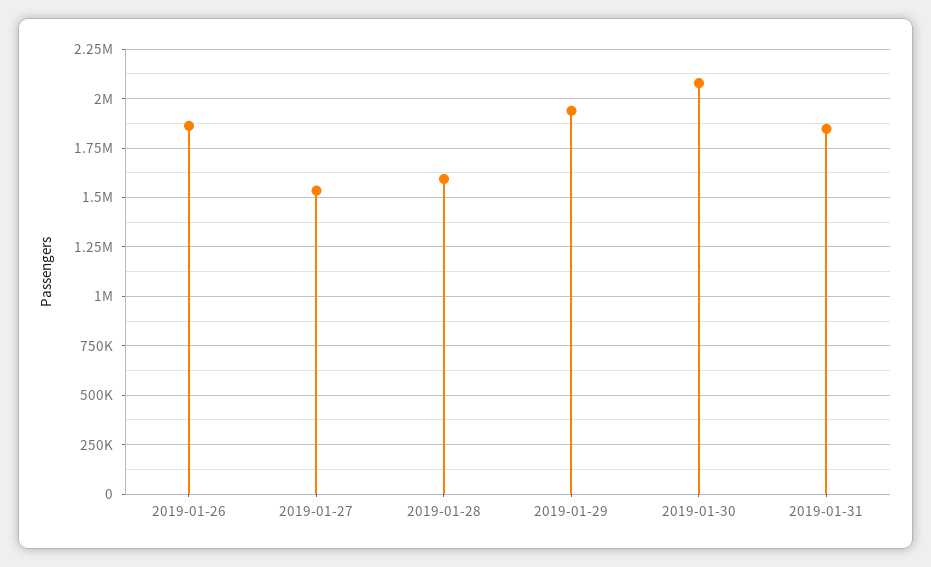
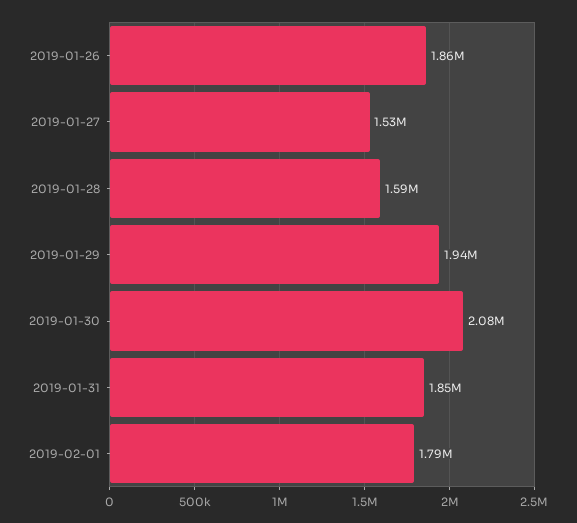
2019-02-01: none -> 1790000

